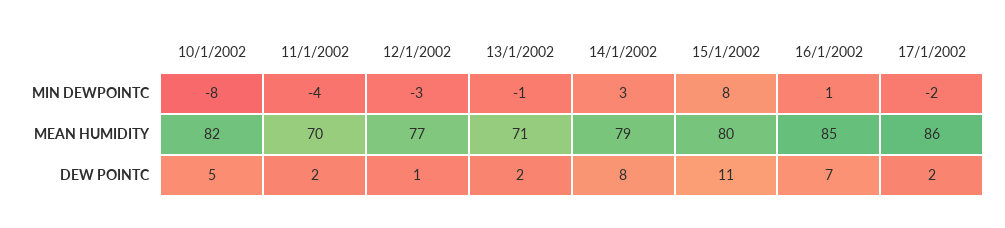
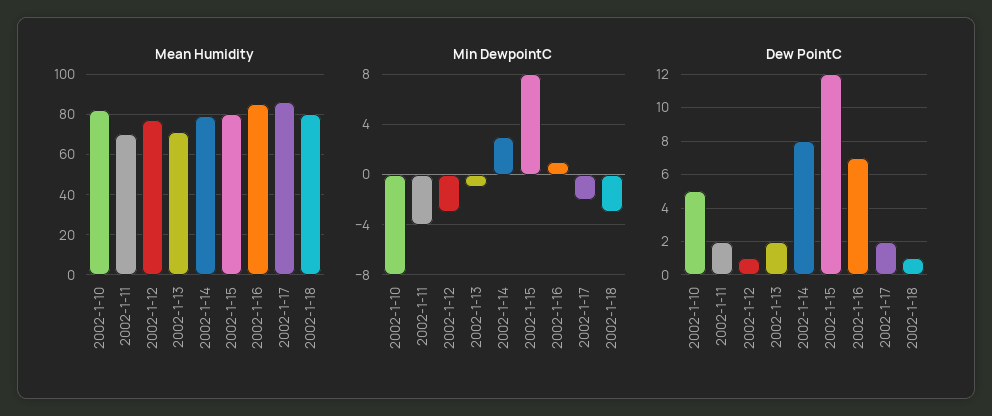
DEW POINTC, 15/1/2002: 11 -> 12
MEAN HUMIDITY, 2002-1-18: none -> 80
MIN DEWPOINTC, 2002-1-18: none -> -3
DEW POINTC, 2002-1-18: none -> 1

